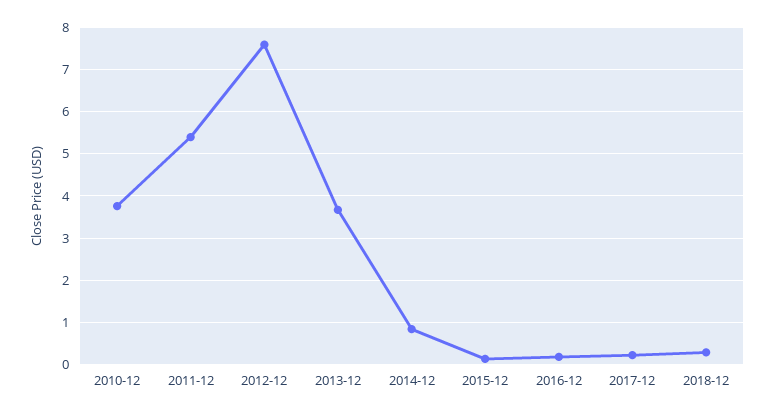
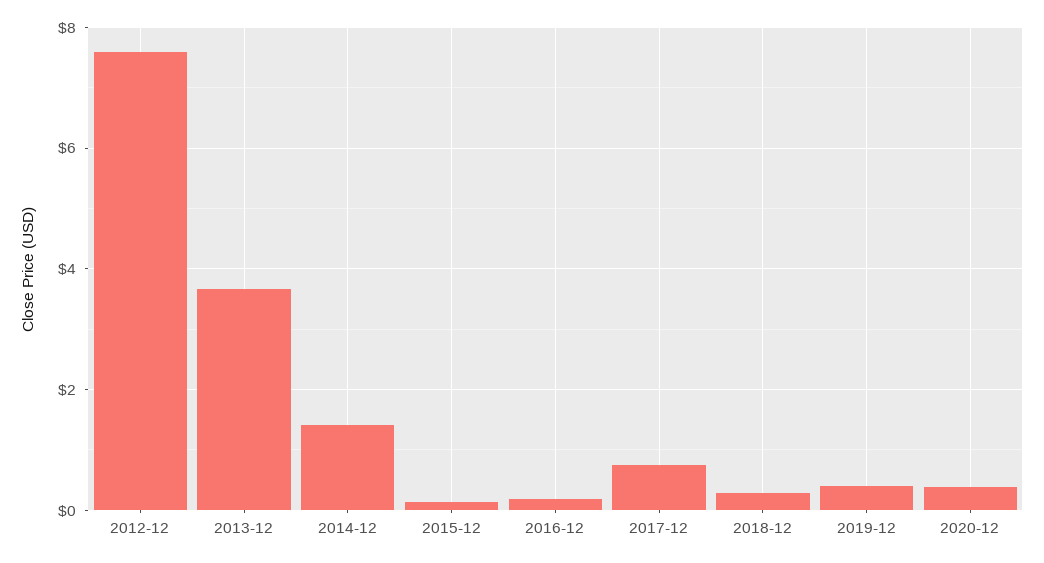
2010-12: 3.8 -> none
2011-12: 5.4 -> none
2014-12: 0.8 -> 1.4
2017-12: 0.2 -> 0.8
2019-12: none -> 0.4
2020-12: none -> 0.4

